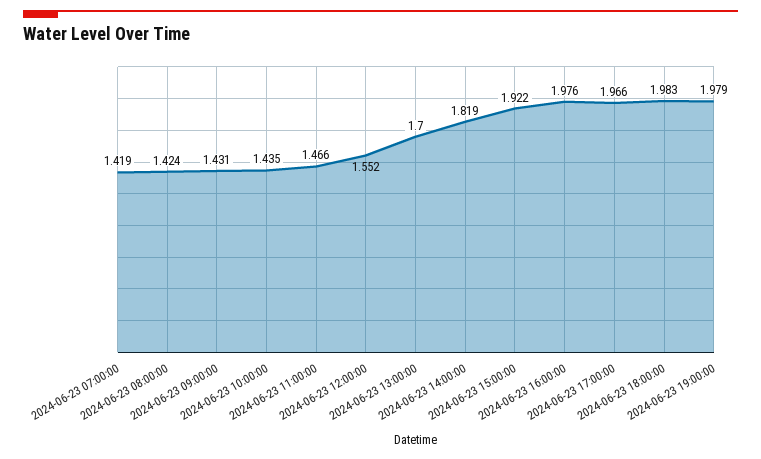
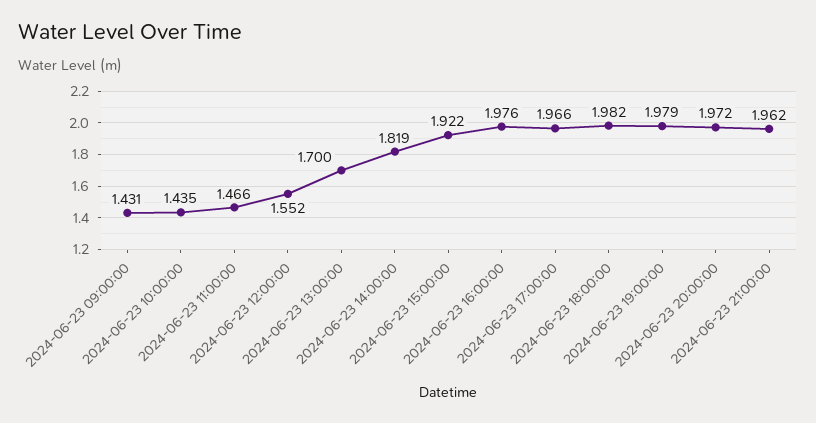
2024-06-23 07:00:00: 1.419 -> none
2024-06-23 08:00:00: 1.424 -> none
2024-06-23 18:00:00: 1.983 -> 1.982
2024-06-23 20:00:00: none -> 1.972
2024-06-23 21:00:00: none -> 1.962

